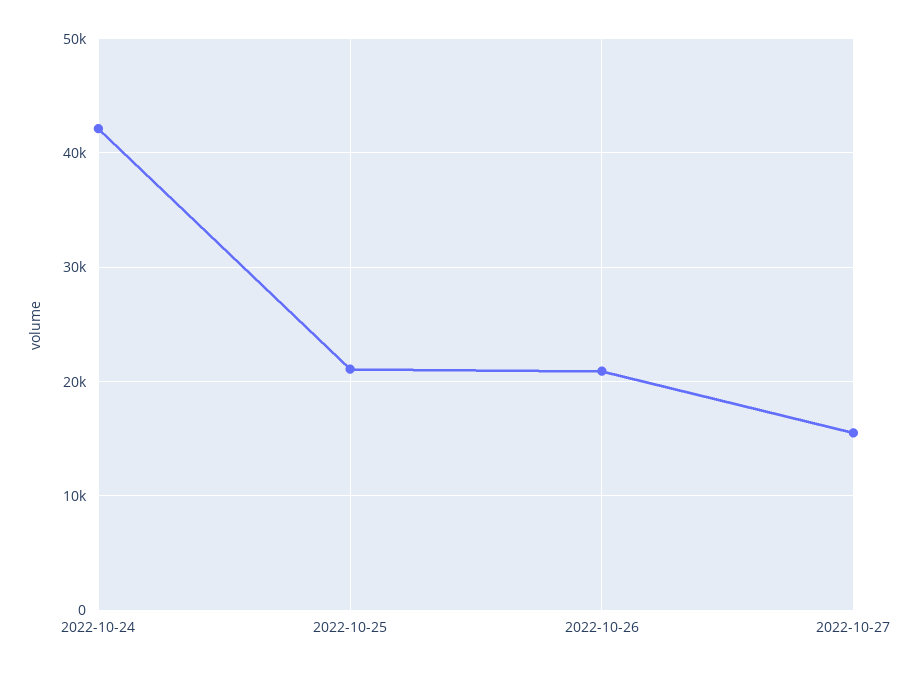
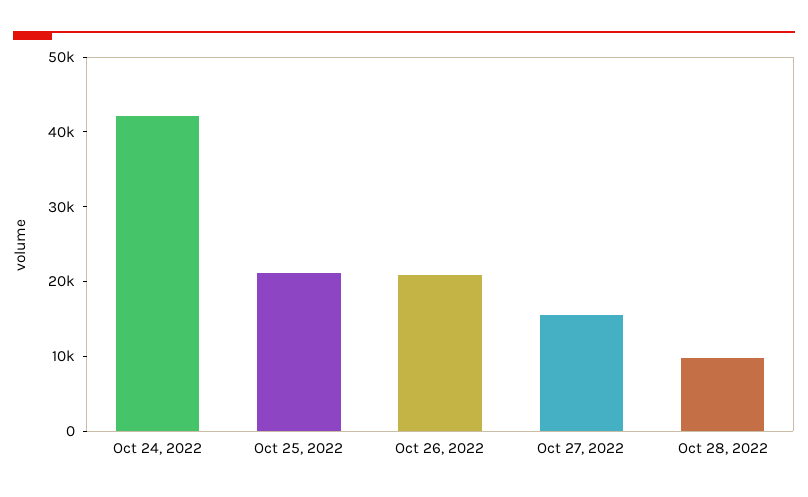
Oct 28, 2022: none -> 10000

